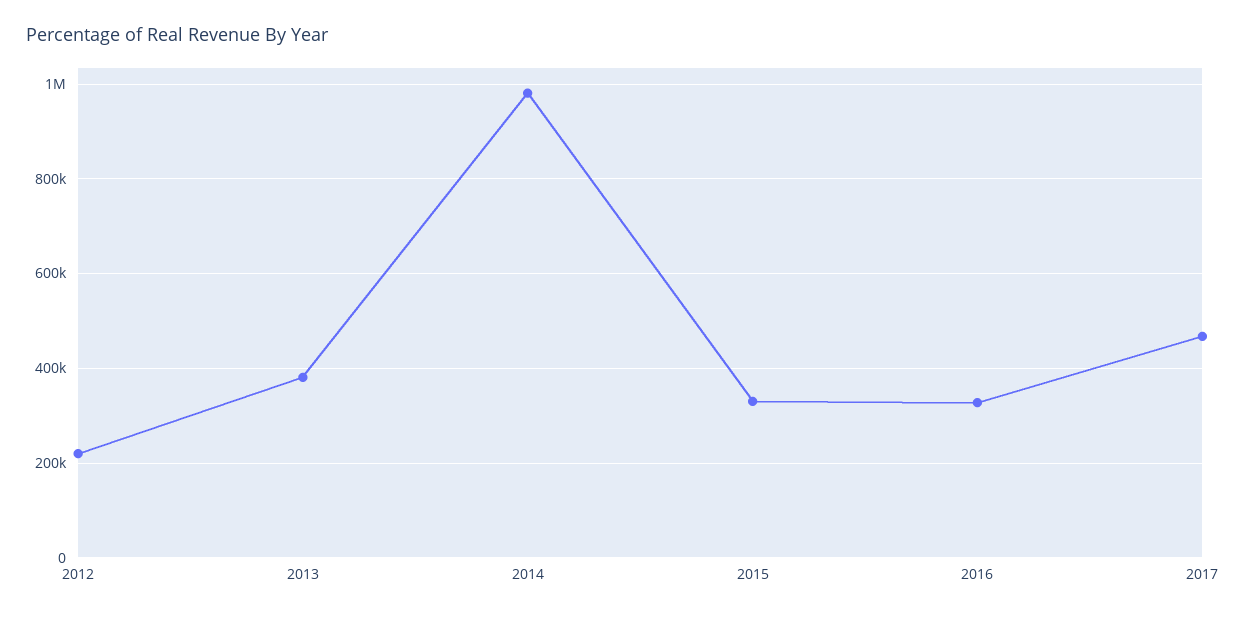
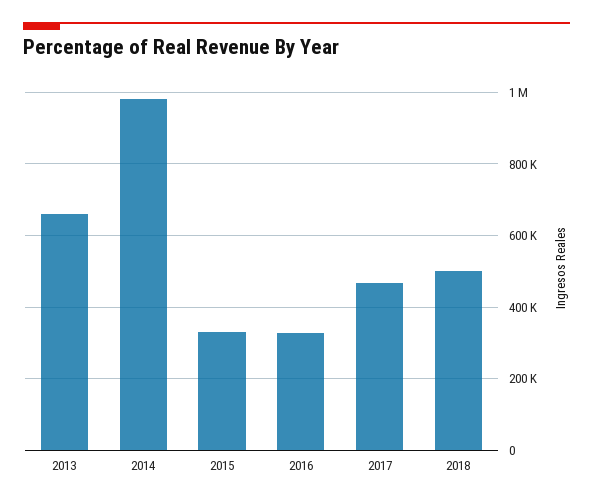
2012: 220000 -> none
2013: 380000 -> 660000
2018: none -> 500000

